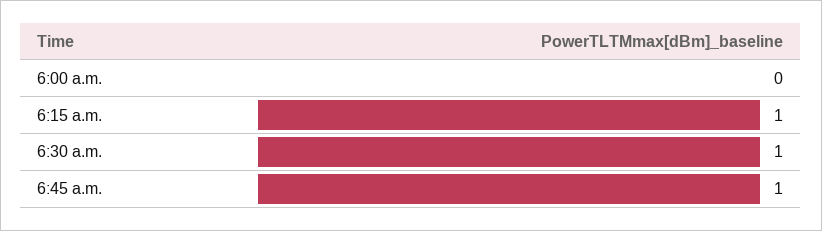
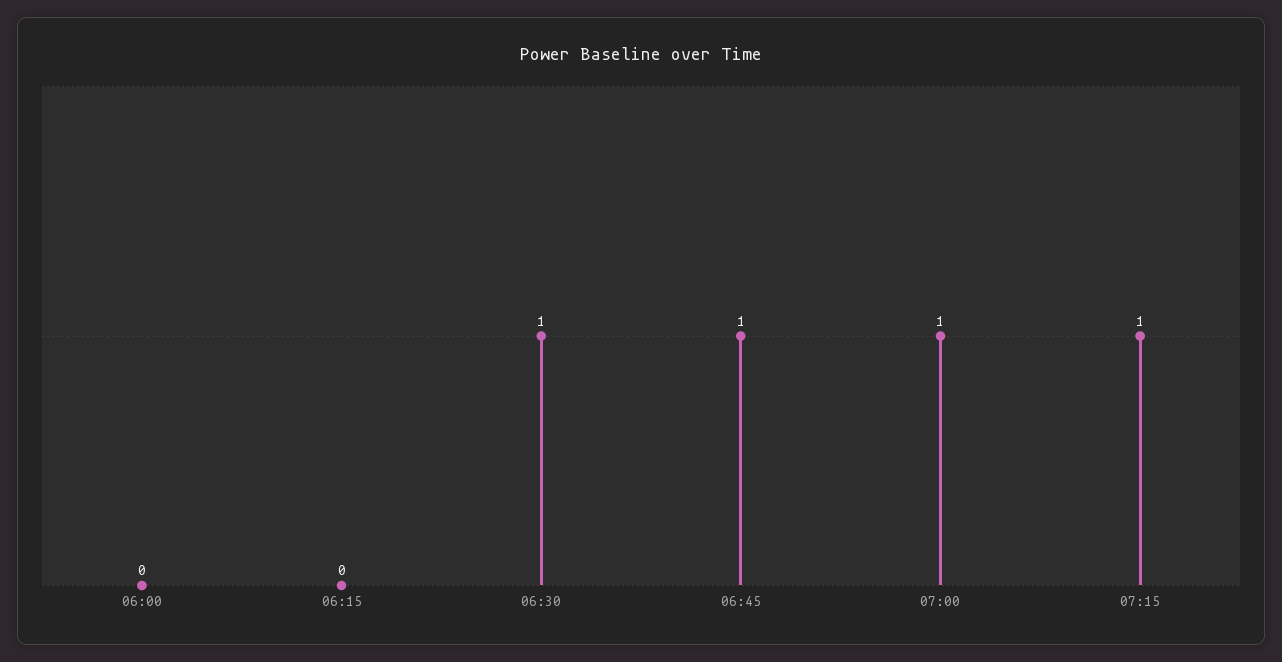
6:15 a.m.: 1 -> 0
07:00: none -> 1
07:15: none -> 1

